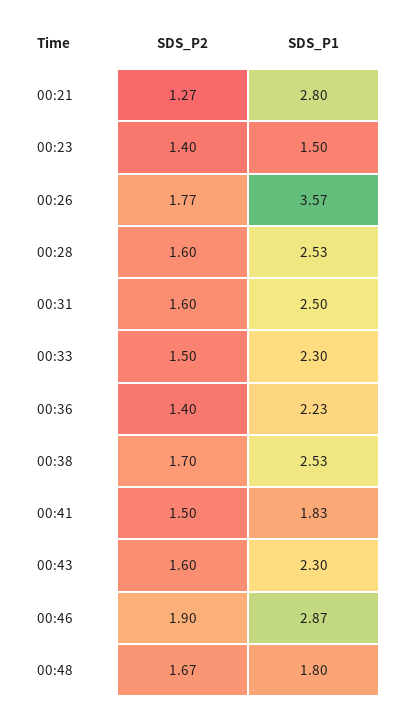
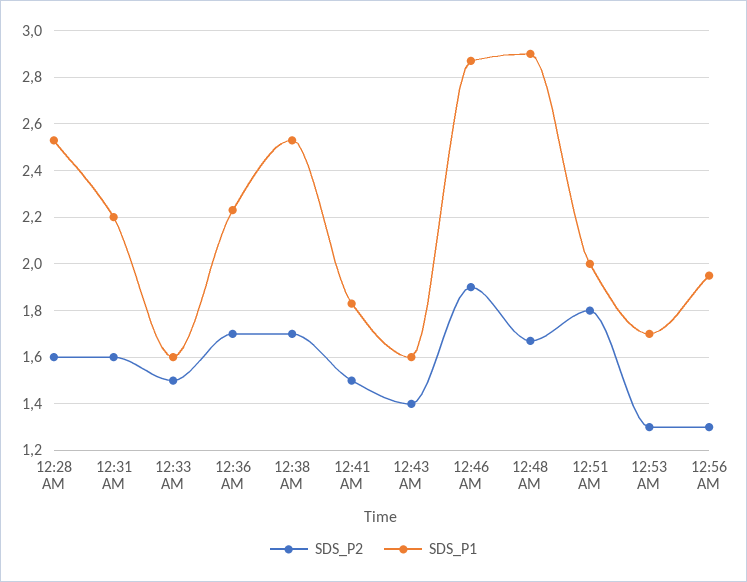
SDS_P2, 00:21: 1.27 -> none
SDS_P1, 00:21: 2.8 -> none
SDS_P2, 00:23: 1.4 -> none
SDS_P1, 00:23: 1.5 -> none
SDS_P2, 00:26: 1.77 -> none
SDS_P1, 00:26: 3.57 -> none
SDS_P1, 00:31: 2.5 -> 2.2
SDS_P1, 00:33: 2.3 -> 1.6
SDS_P2, 00:36: 1.4 -> 1.7
SDS_P2, 00:43: 1.6 -> 1.4
SDS_P1, 00:43: 2.3 -> 1.6
SDS_P1, 00:48: 1.8 -> 2.9
SDS_P2, 12:51 AM: none -> 1.8
SDS_P1, 12:51 AM: none -> 2
SDS_P2, 12:53 AM: none -> 1.3
SDS_P1, 12:53 AM: none -> 1.7
SDS_P2, 12:56 AM: none -> 1.3
SDS_P1, 12:56 AM: none -> 1.95

